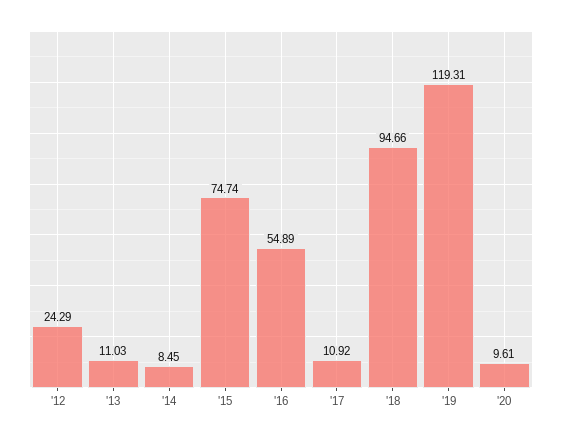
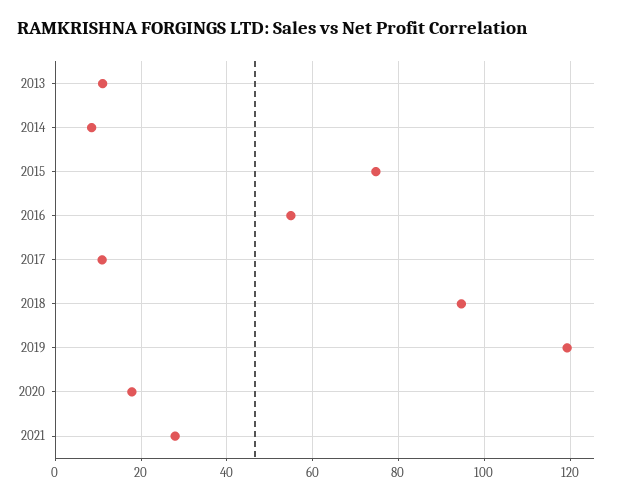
'12: 24.29 -> none
'20: 9.61 -> 18
2021: none -> 28

